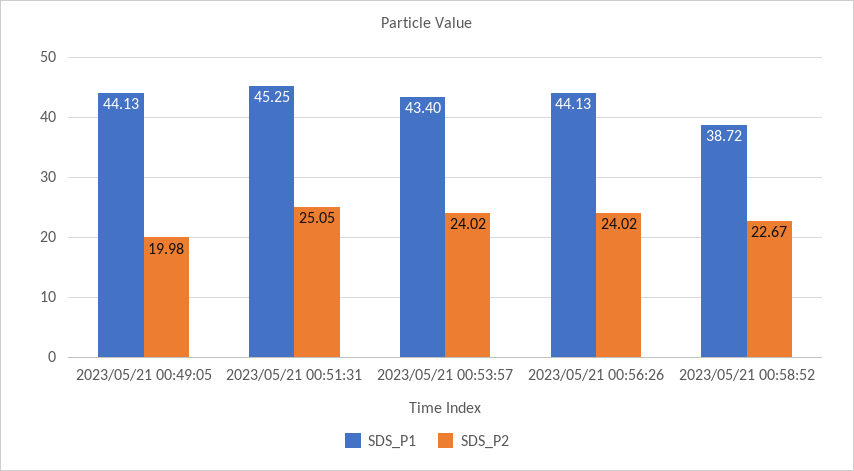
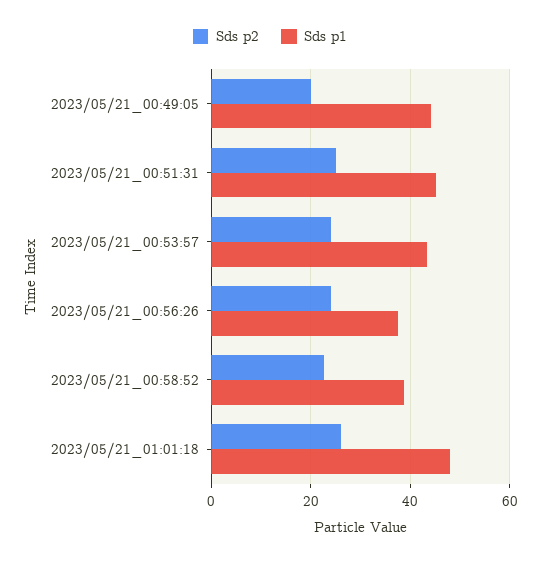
SDS_P1, 2023/05/21 00:56:26: 44.13 -> 38
SDS_P2, 2023/05/21_01:01:18: none -> 26
SDS_P1, 2023/05/21_01:01:18: none -> 48

